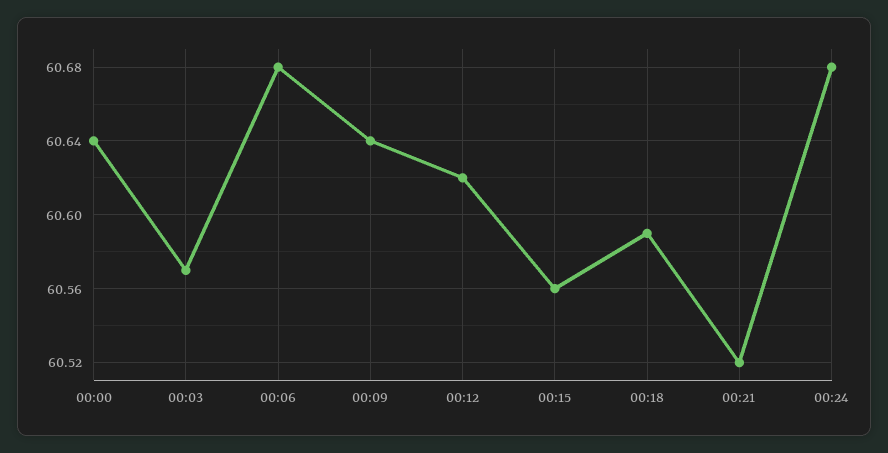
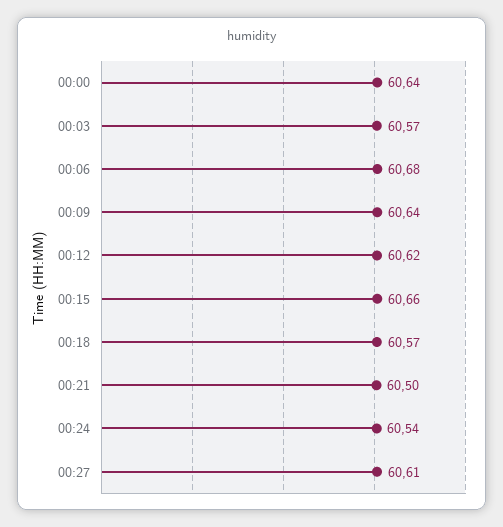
00:15: 60.56 -> 60.66
00:18: 60.59 -> 60.57
00:21: 60.52 -> 60.5
00:24: 60.68 -> 60.54
00:27: none -> 60.61

